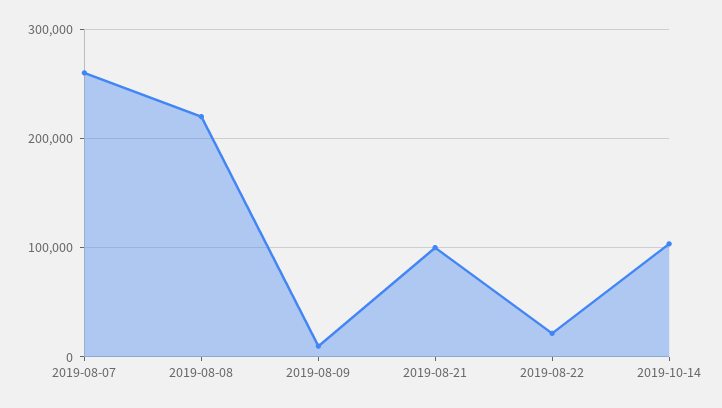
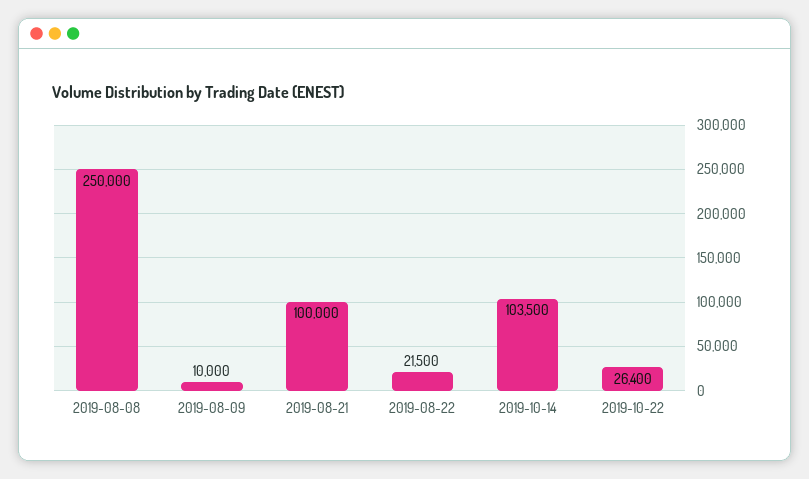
2019-08-07: 260000 -> none
2019-08-08: 220000 -> 250000
2019-10-22: none -> 26400

